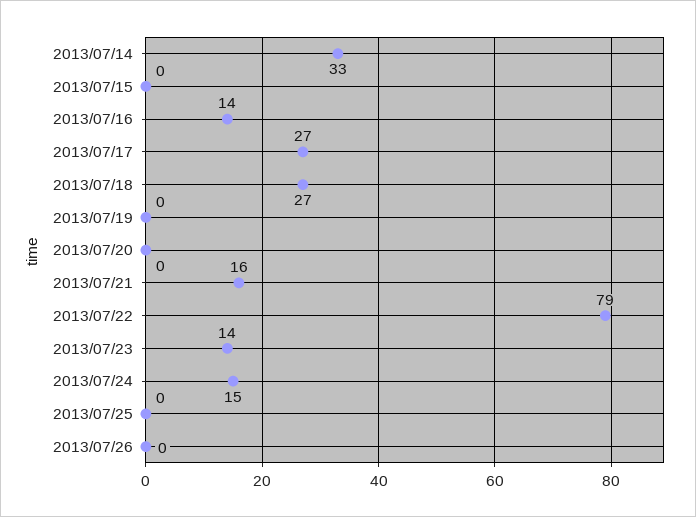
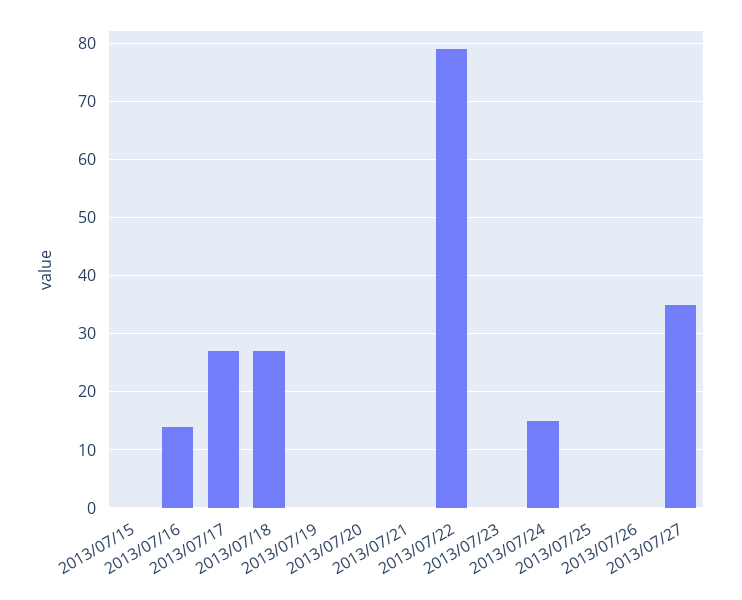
2013/07/14: 33 -> none
2013/07/21: 16 -> 0
2013/07/23: 14 -> 0
2013/07/27: none -> 35

